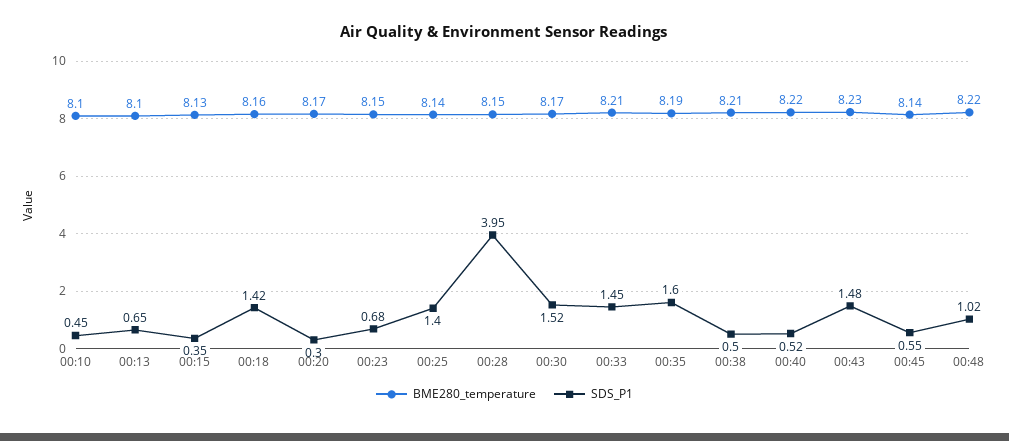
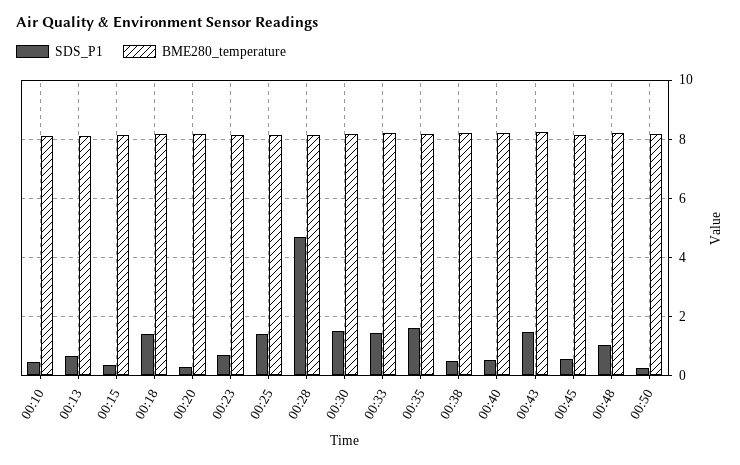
SDS_P1, 00:28: 3.95 -> 4.75
SDS_P1, 00:50: none -> 0.25
BME280_temperature, 00:50: none -> 8.25

